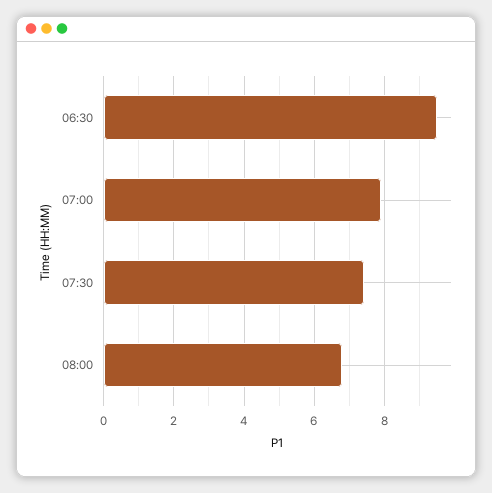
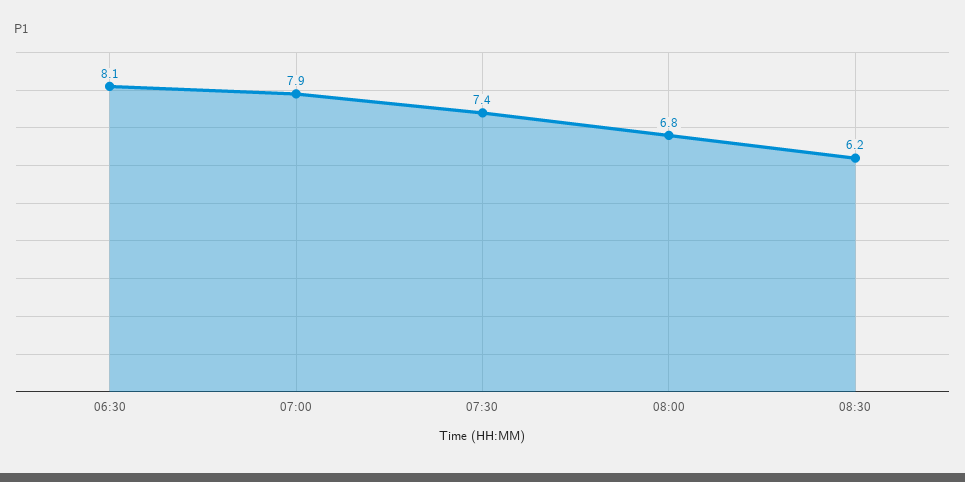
06:30: 9.5 -> 8.1
08:30: none -> 6.2

